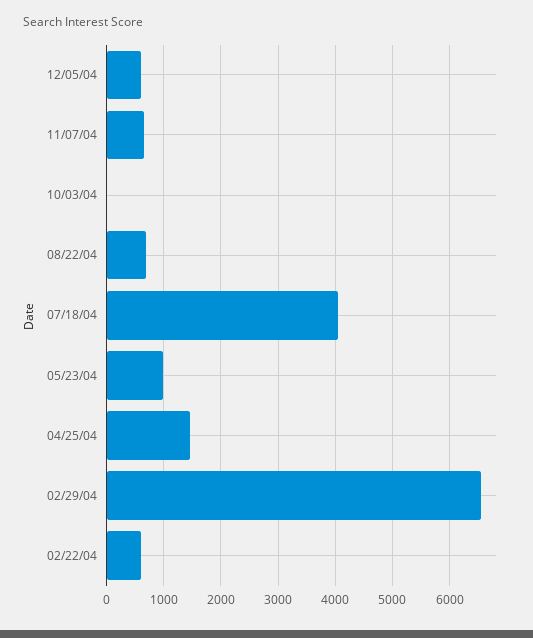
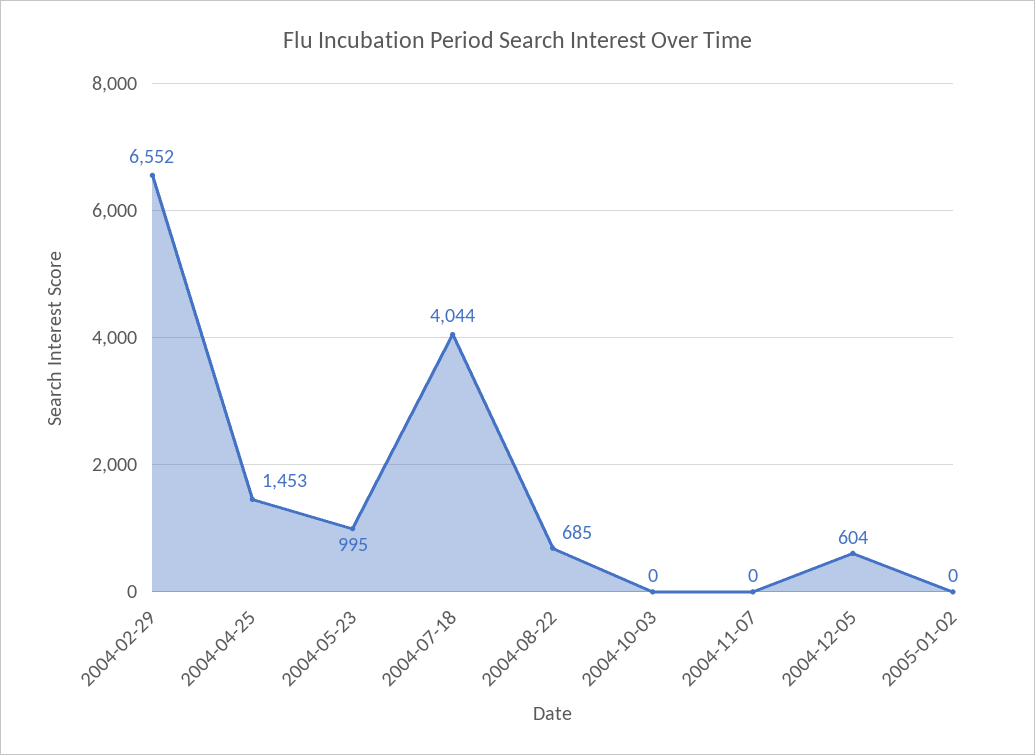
11/07/04: 600 -> 0
02/22/04: 600 -> none
2005-01-02: none -> 0

